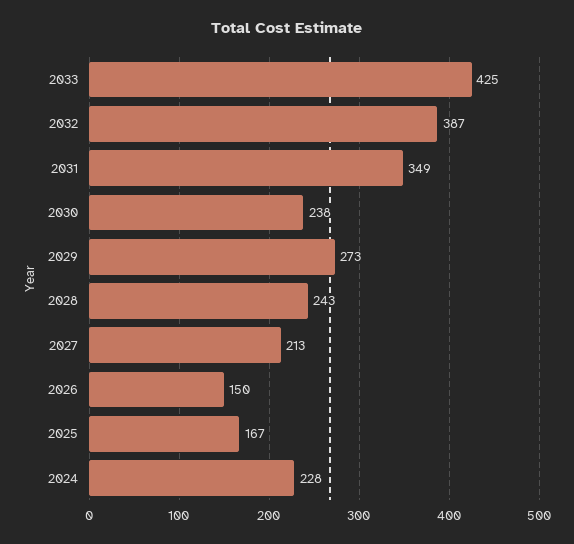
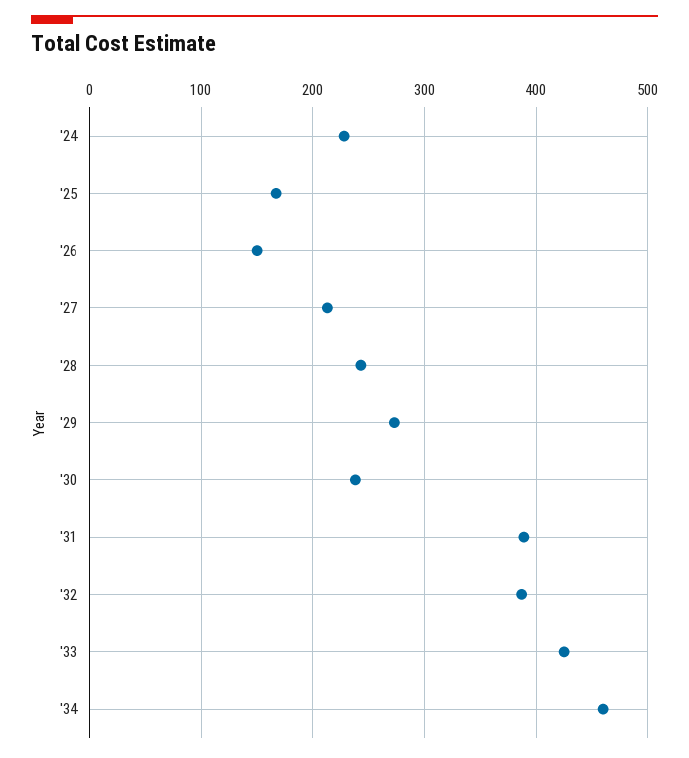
2031: 349 -> 390
'34: none -> 460

